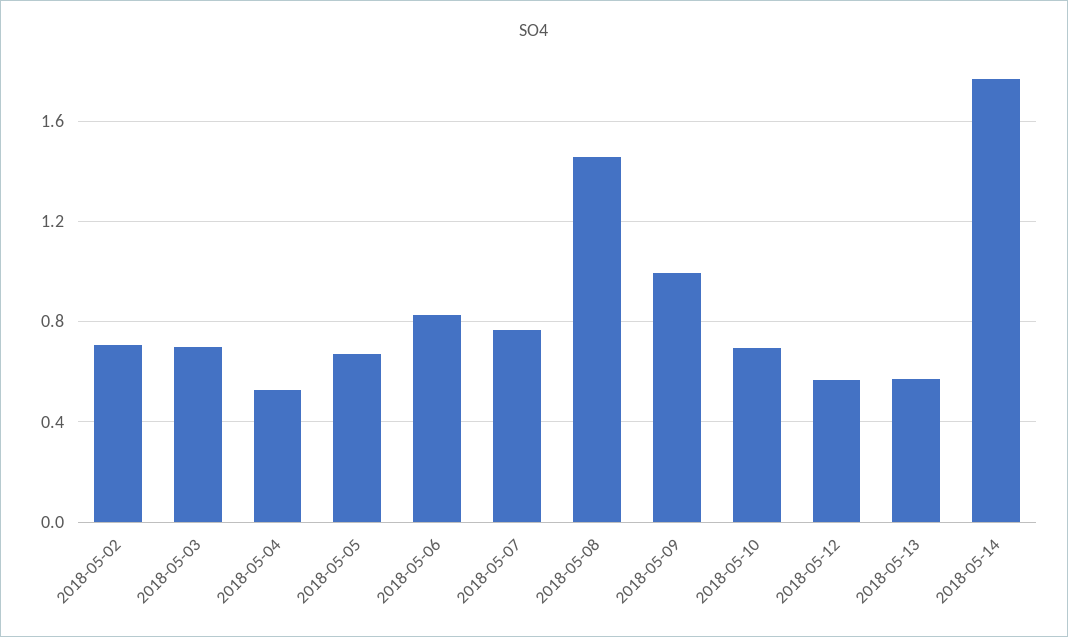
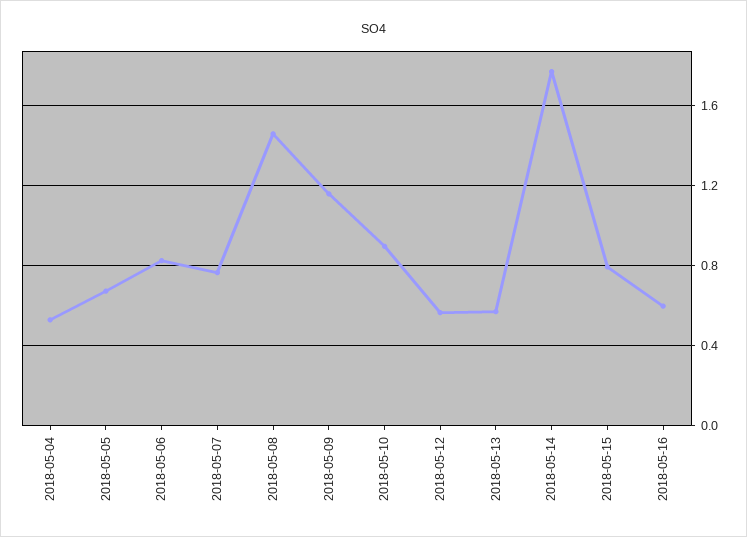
2018-05-02: 0.7 -> none
2018-05-03: 0.7 -> none
2018-05-09: 1 -> 1.15
2018-05-10: 0.7 -> 0.9
2018-05-15: none -> 0.8
2018-05-16: none -> 0.6

